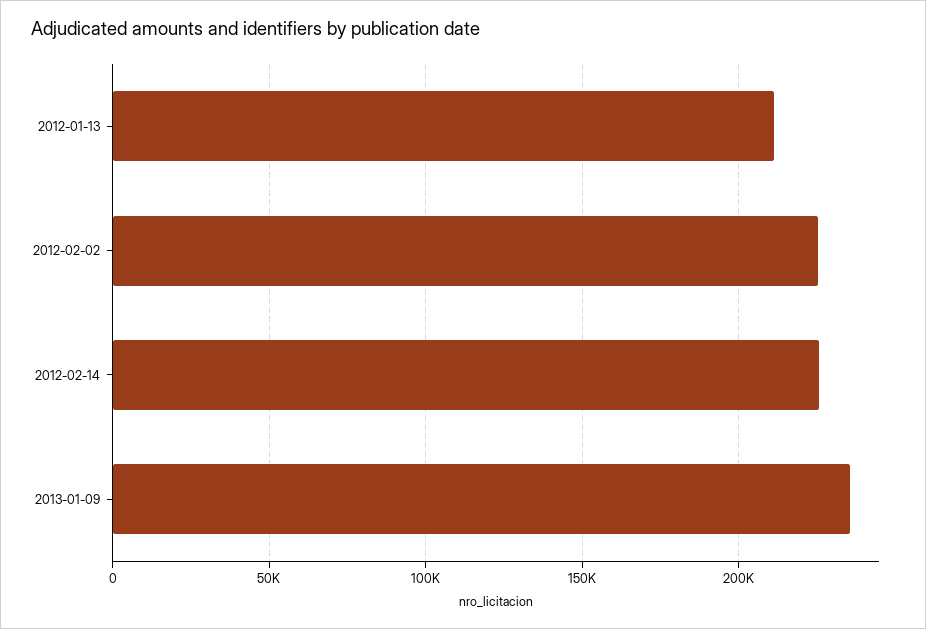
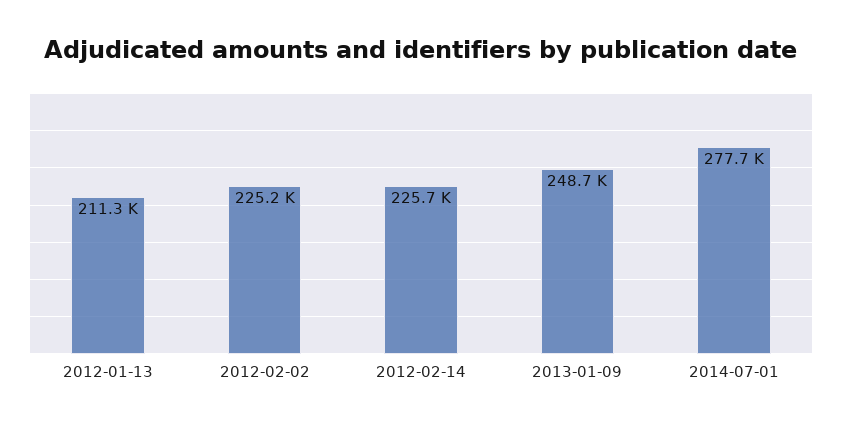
2013-01-09: 235000 -> 248700
2014-07-01: none -> 277700

